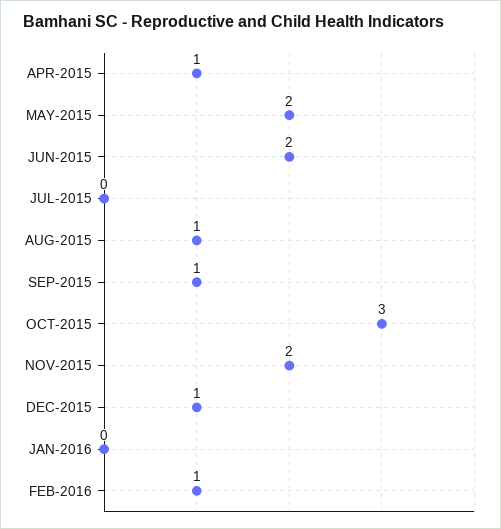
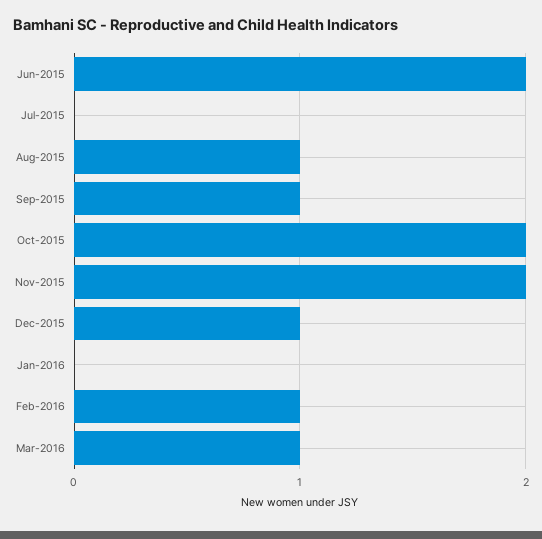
APR-2015: 1 -> none
MAY-2015: 2 -> none
OCT-2015: 3 -> 2
Mar-2016: none -> 1

